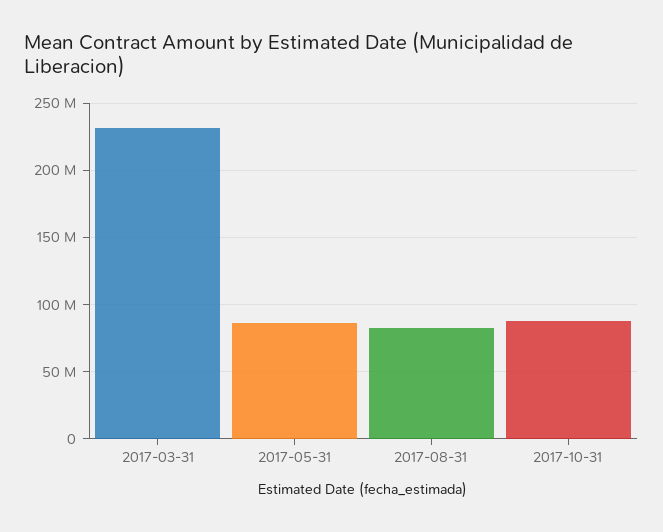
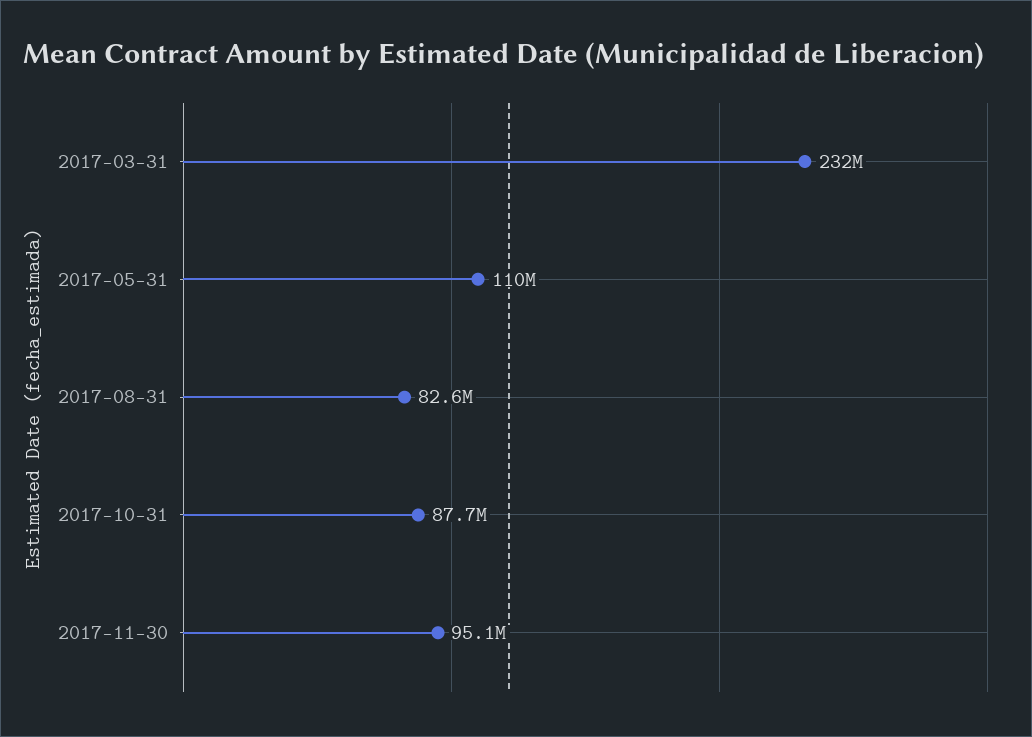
2017-05-31: 85000000 -> 110000000
2017-11-30: none -> 95100000

